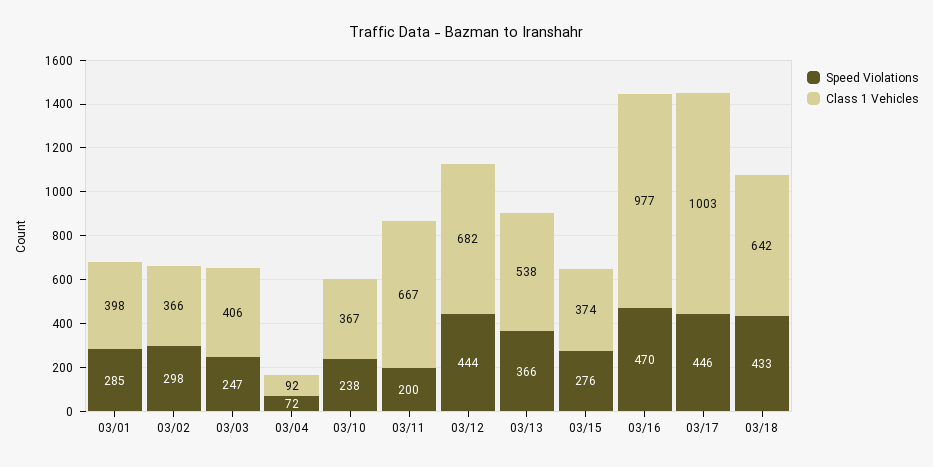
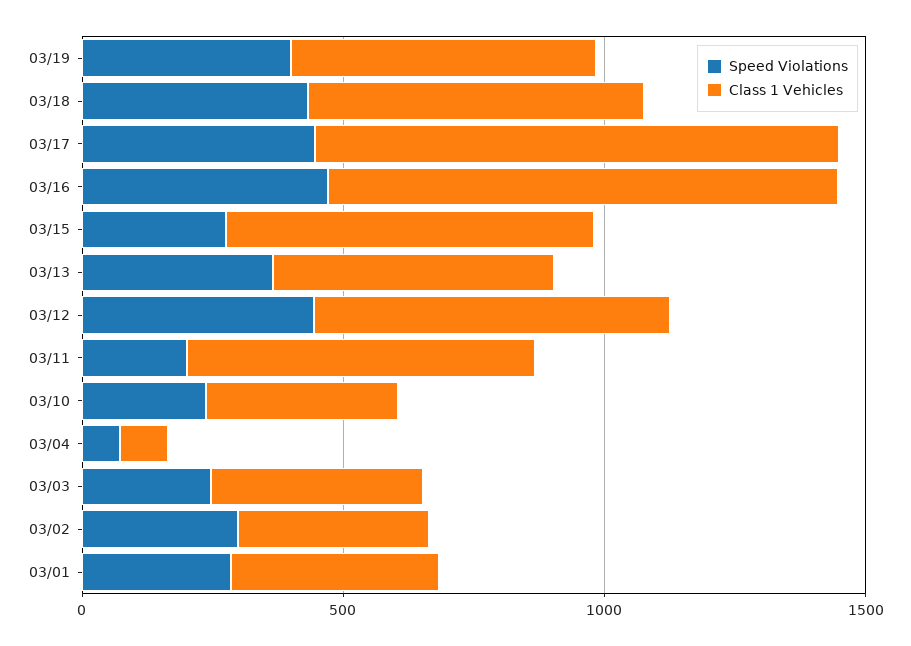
Class 1 Vehicles, 03/15: 374 -> 700
Speed Violations, 03/19: none -> 400
Class 1 Vehicles, 03/19: none -> 600

